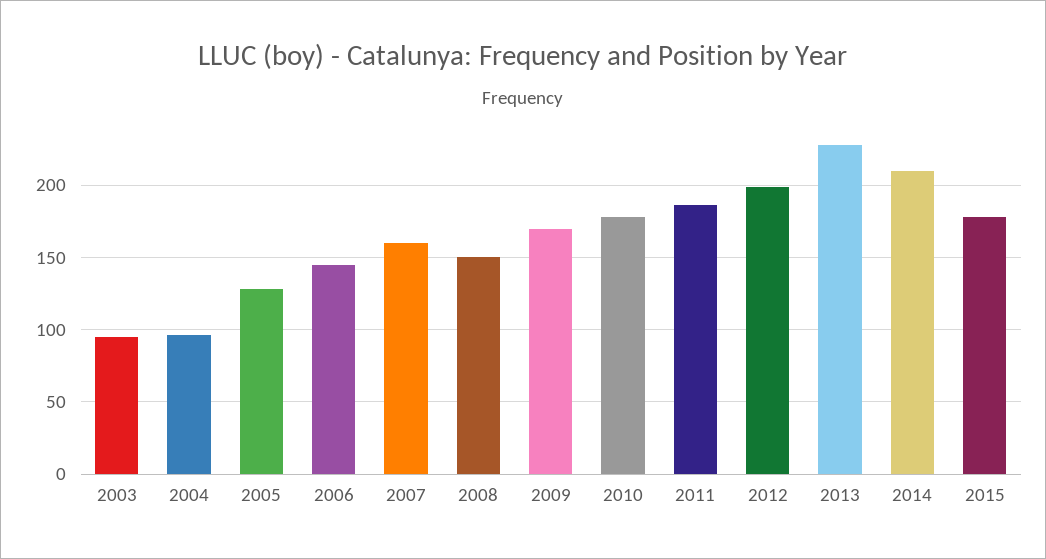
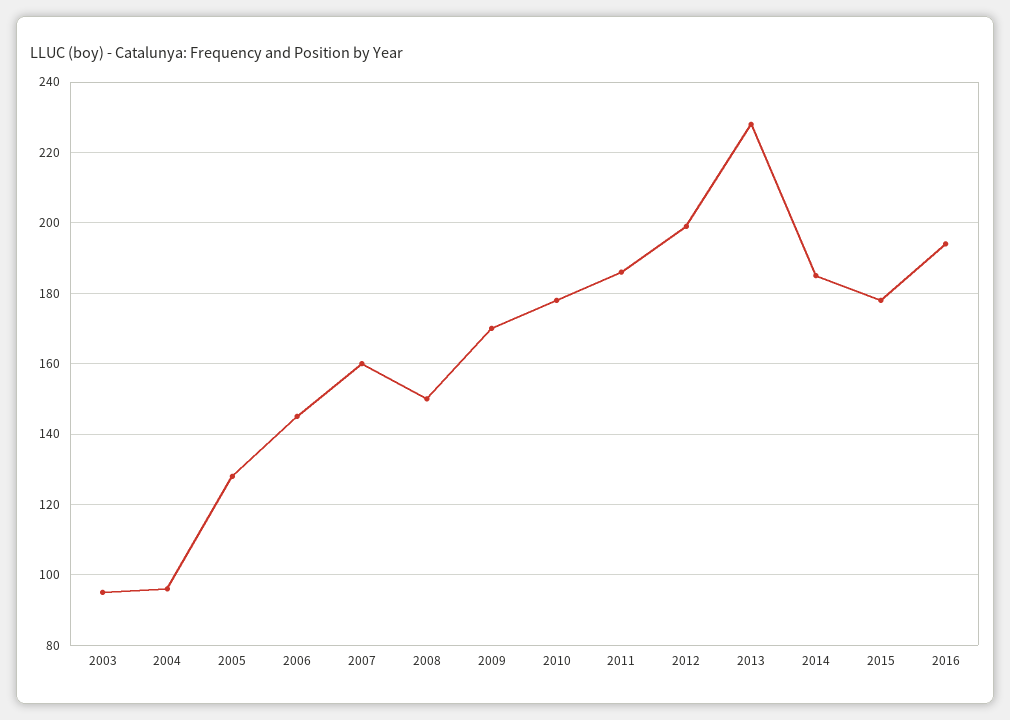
2014: 210 -> 185
2016: none -> 195

